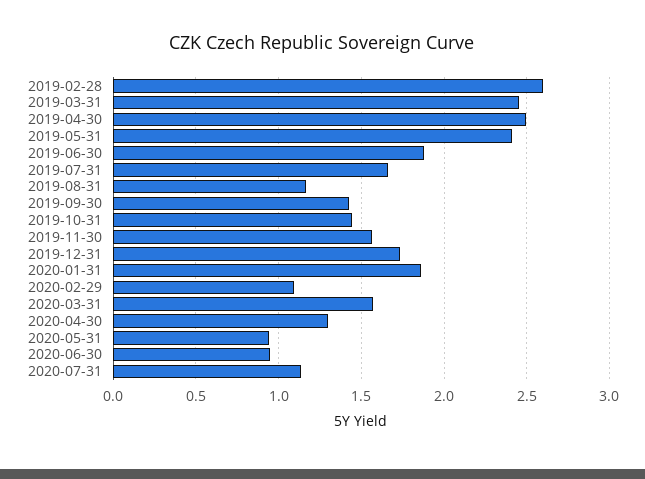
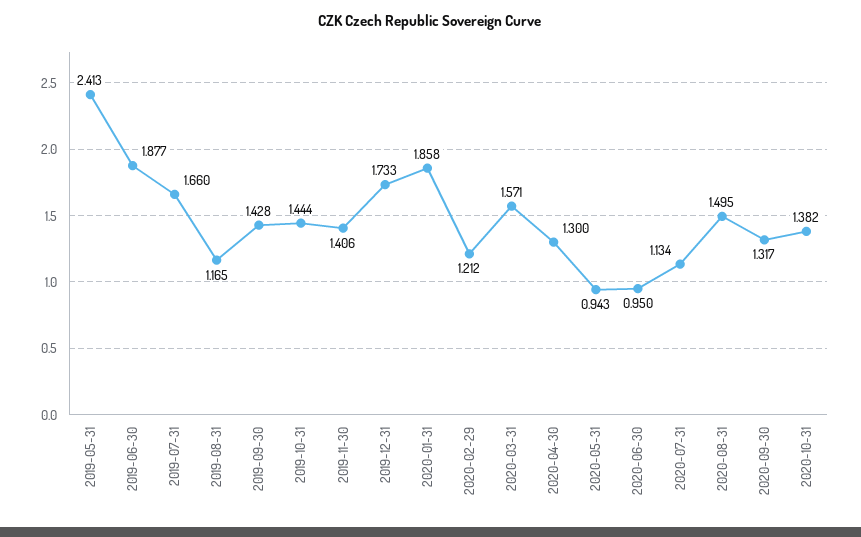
2019-02-28: 2.6 -> none
2019-03-31: 2.45 -> none
2019-04-30: 2.5 -> none
2019-11-30: 1.55 -> 1.406
2020-02-29: 1.1 -> 1.212
2020-08-31: none -> 1.495
2020-09-30: none -> 1.317
2020-10-31: none -> 1.382

